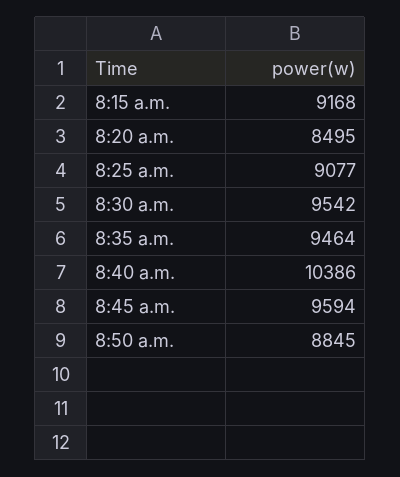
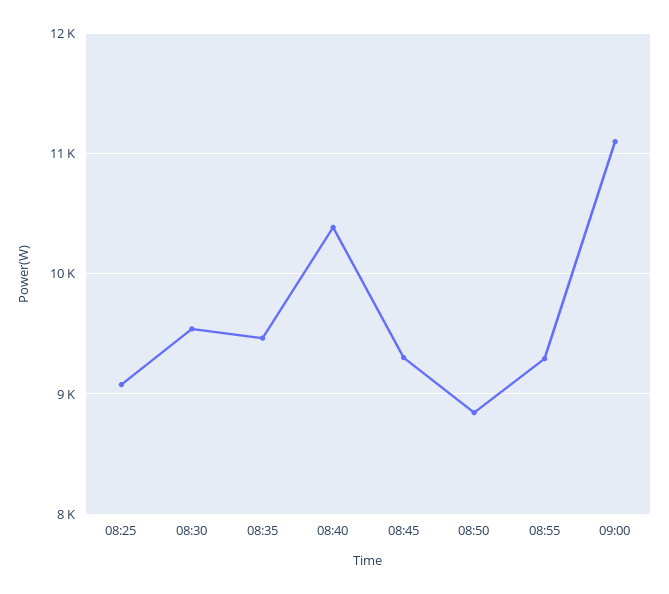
8:15 a.m.: 9168 -> none
8:20 a.m.: 8495 -> none
8:45 a.m.: 9594 -> 9300
08:55: none -> 9300
09:00: none -> 11100

